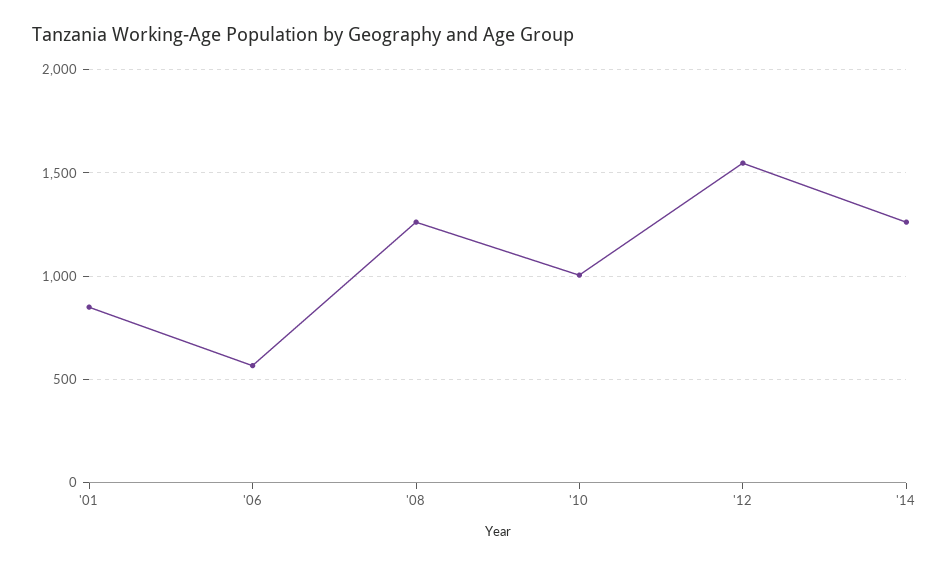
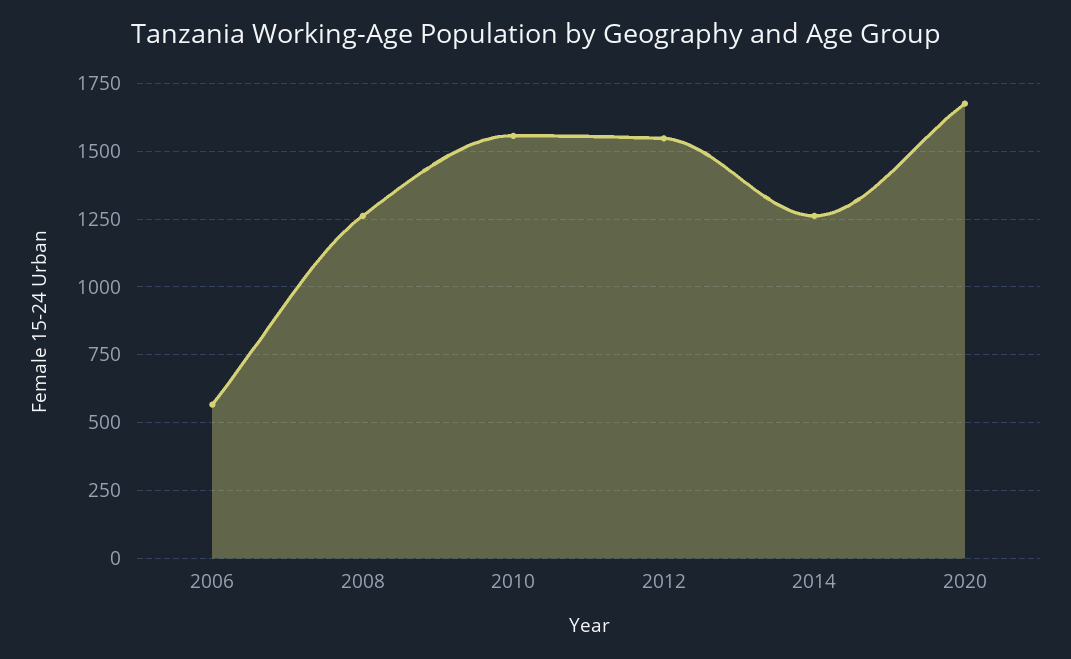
'01: 850 -> none
'10: 1000 -> 1550
2020: none -> 1675

